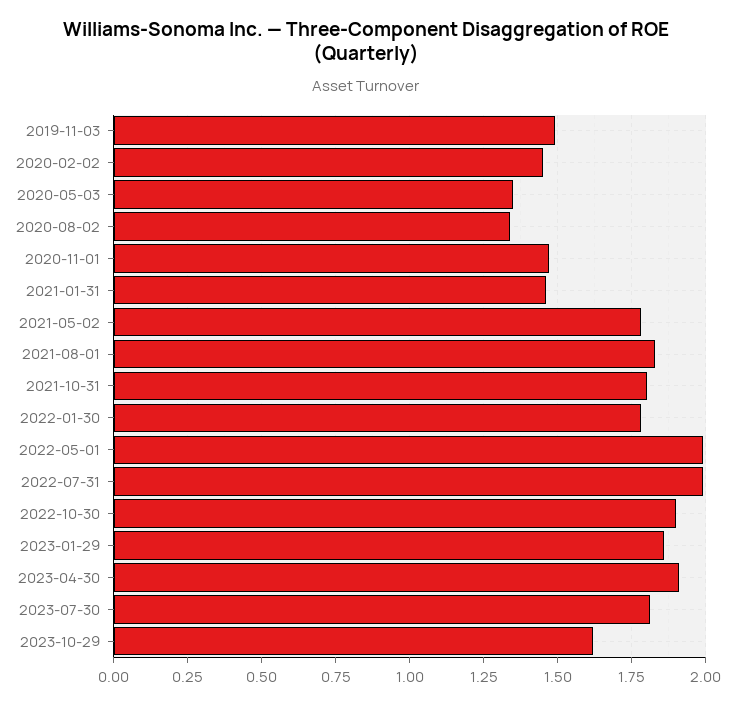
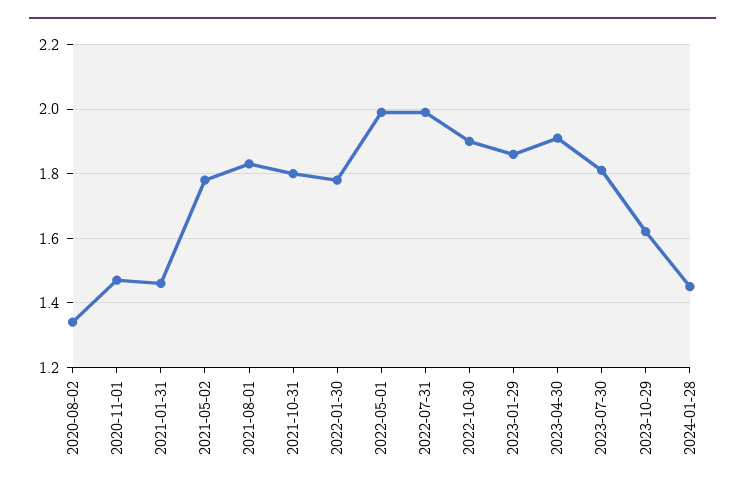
2019-11-03: 1.5 -> none
2020-02-02: 1.45 -> none
2020-05-03: 1.35 -> none
2024-01-28: none -> 1.45

